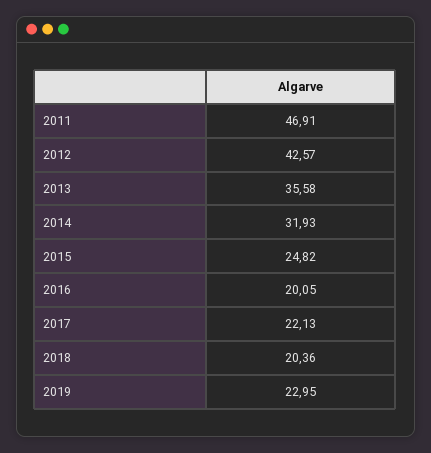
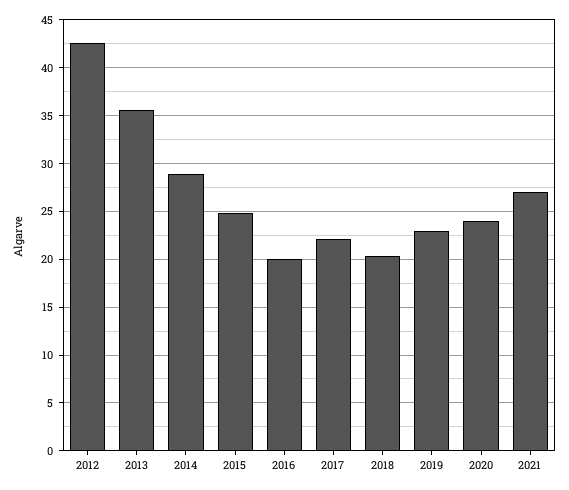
2011: 46.91 -> none
2014: 31.93 -> 29
2020: none -> 24
2021: none -> 27

